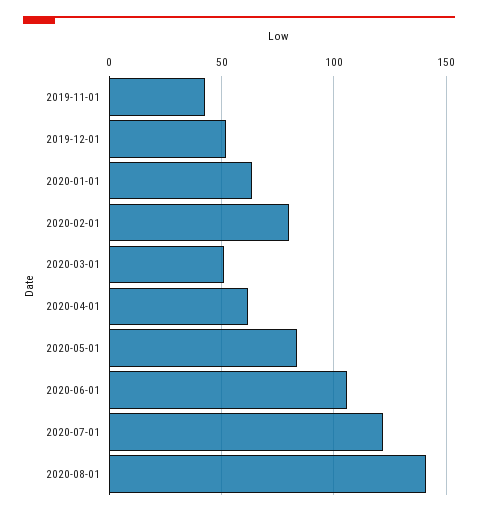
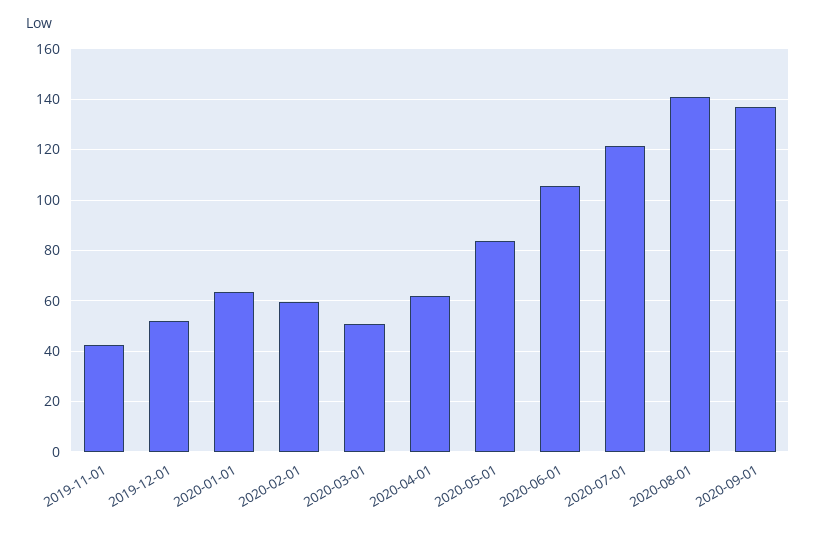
2020-02-01: 80 -> 60
2020-09-01: none -> 137.5

